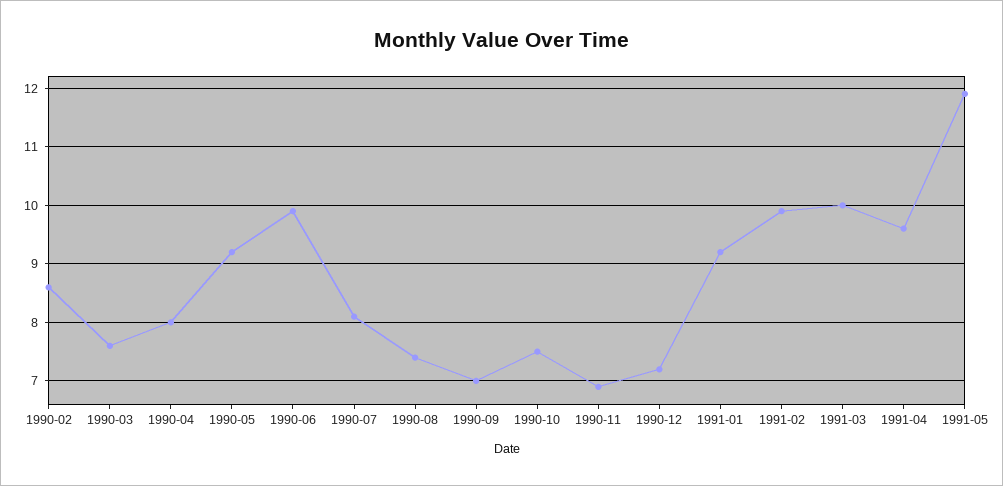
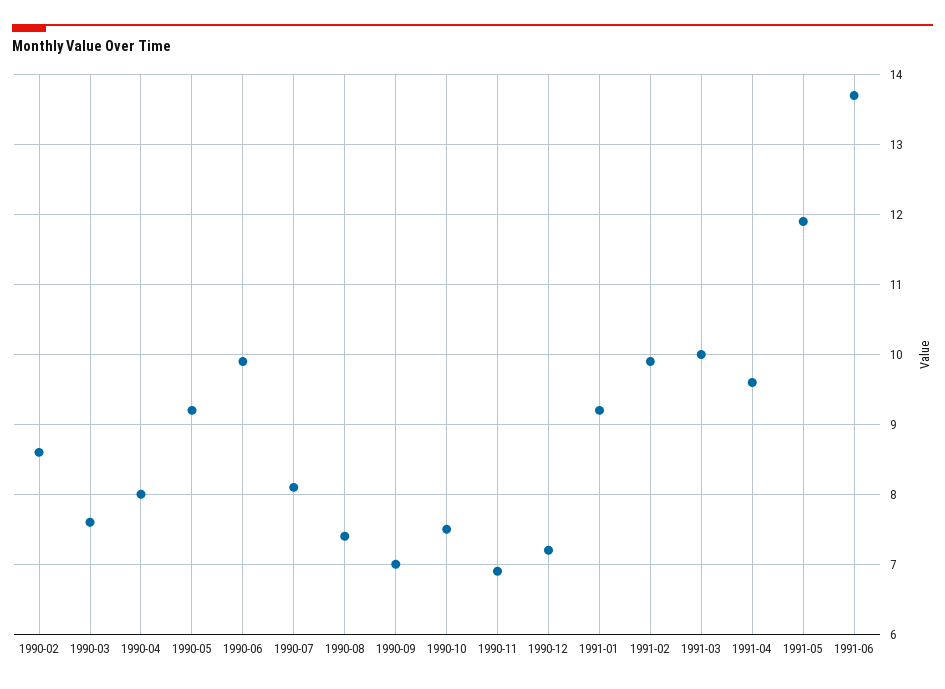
1991-06: none -> 13.7

